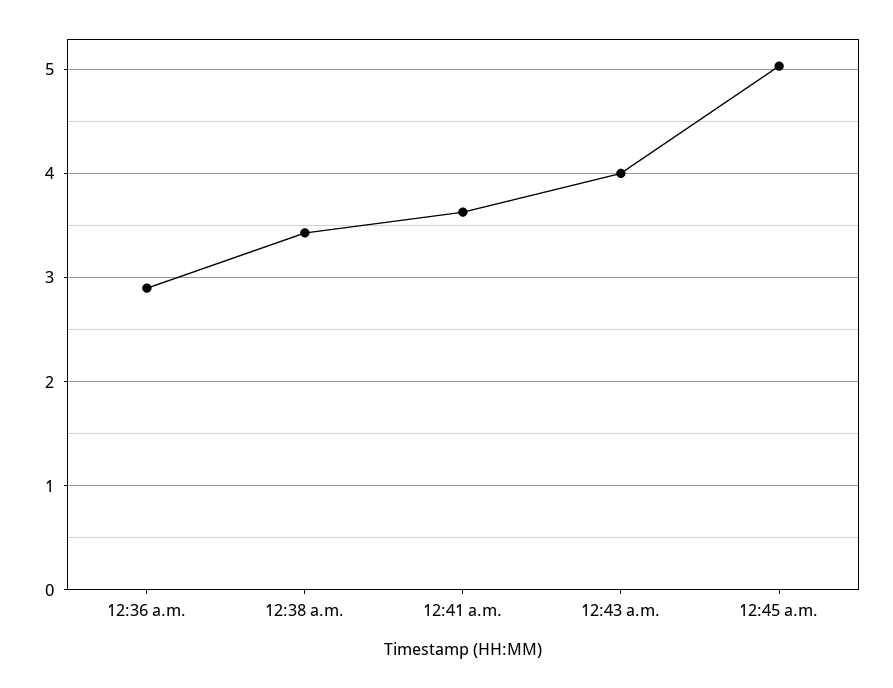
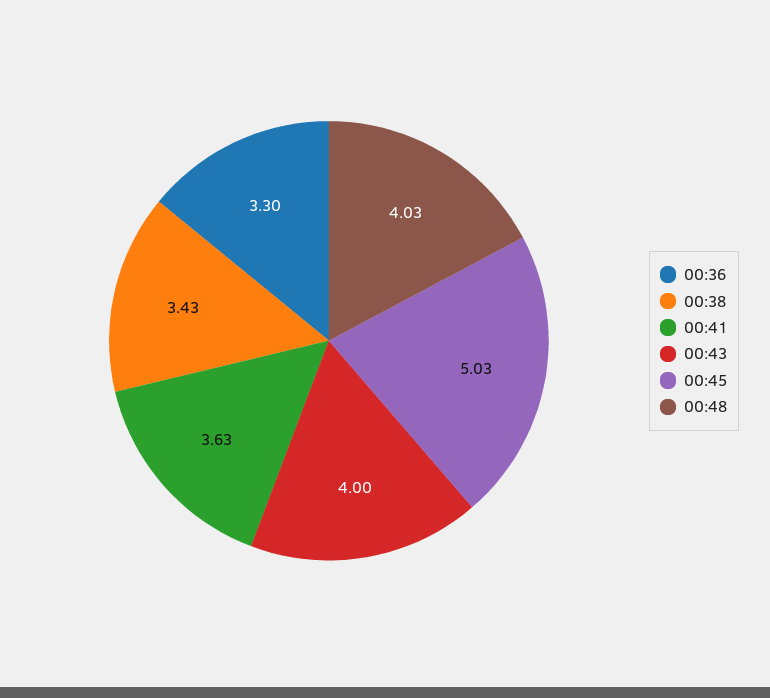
12:36 a.m.: 2.9 -> 3.3
00:48: none -> 4.03

